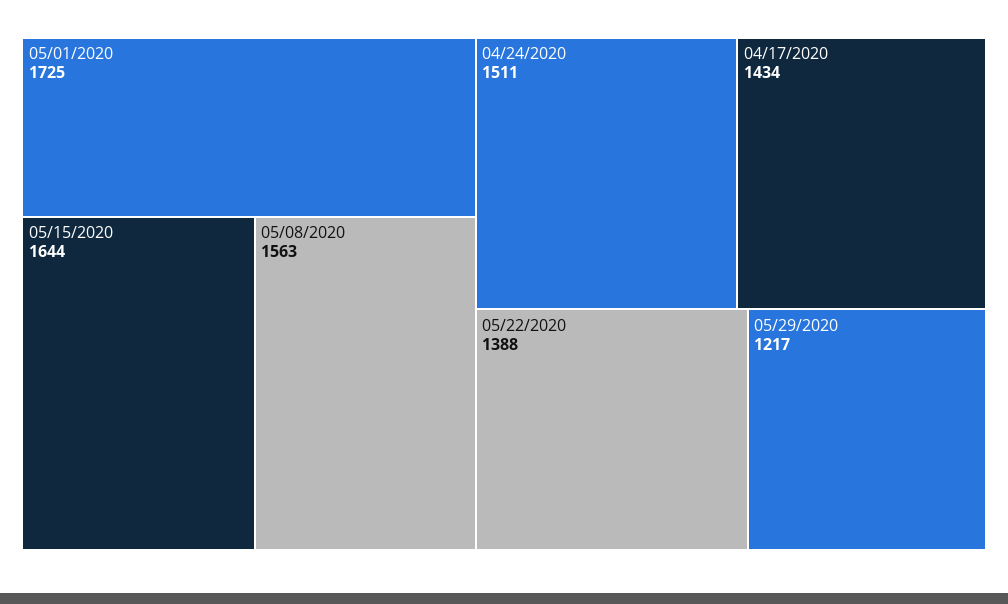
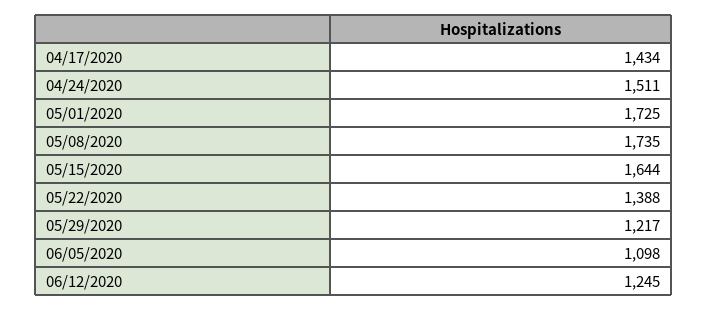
05/08/2020: 1563 -> 1735
06/05/2020: none -> 1098
06/12/2020: none -> 1245

